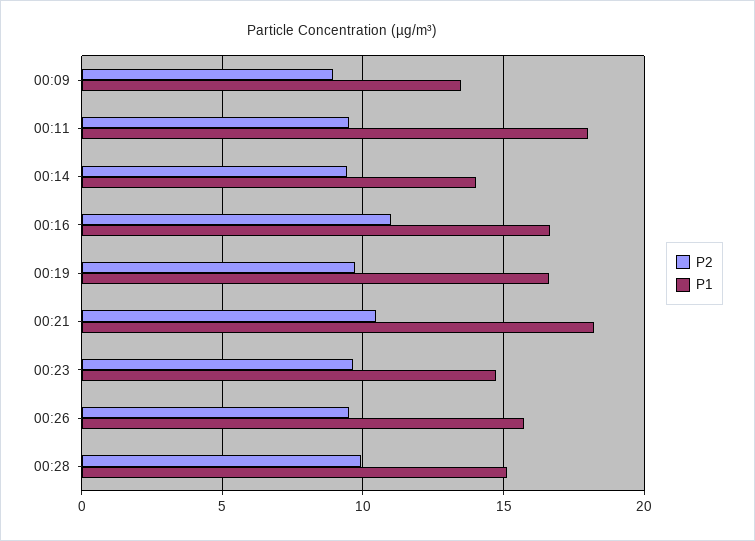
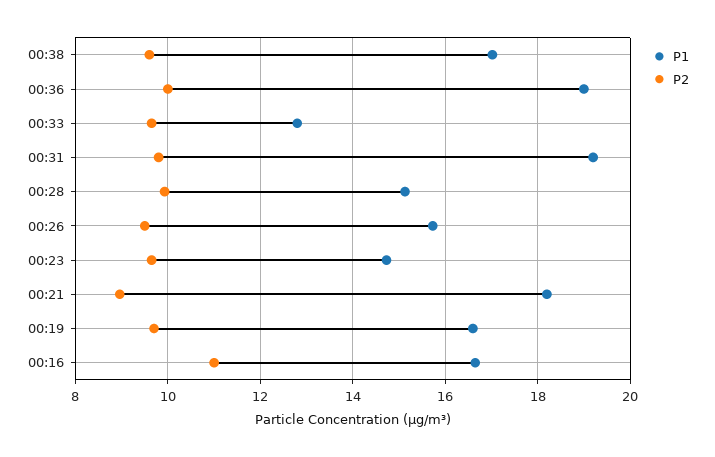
P2, 00:09: 9 -> none
P1, 00:09: 13.5 -> none
P2, 00:11: 9.5 -> none
P1, 00:11: 18 -> none
P2, 00:14: 9.5 -> none
P1, 00:14: 14 -> none
P2, 00:21: 10.5 -> 9
P1, 00:38: none -> 17
P2, 00:38: none -> 9.6
P1, 00:36: none -> 19
P2, 00:36: none -> 10
P1, 00:33: none -> 12.8
P2, 00:33: none -> 9.6
P1, 00:31: none -> 19.2
P2, 00:31: none -> 9.8

